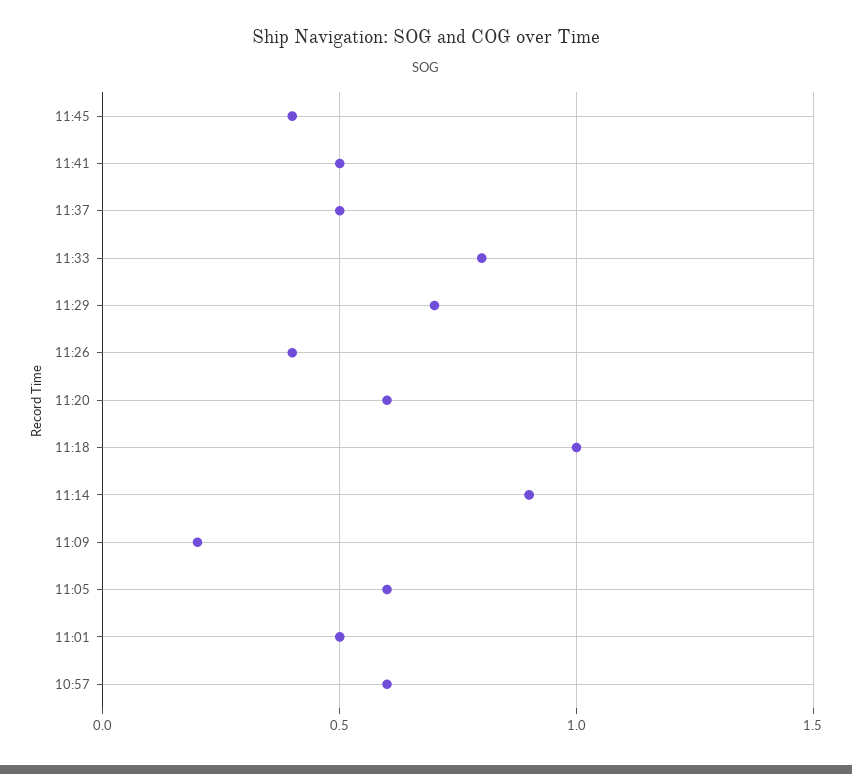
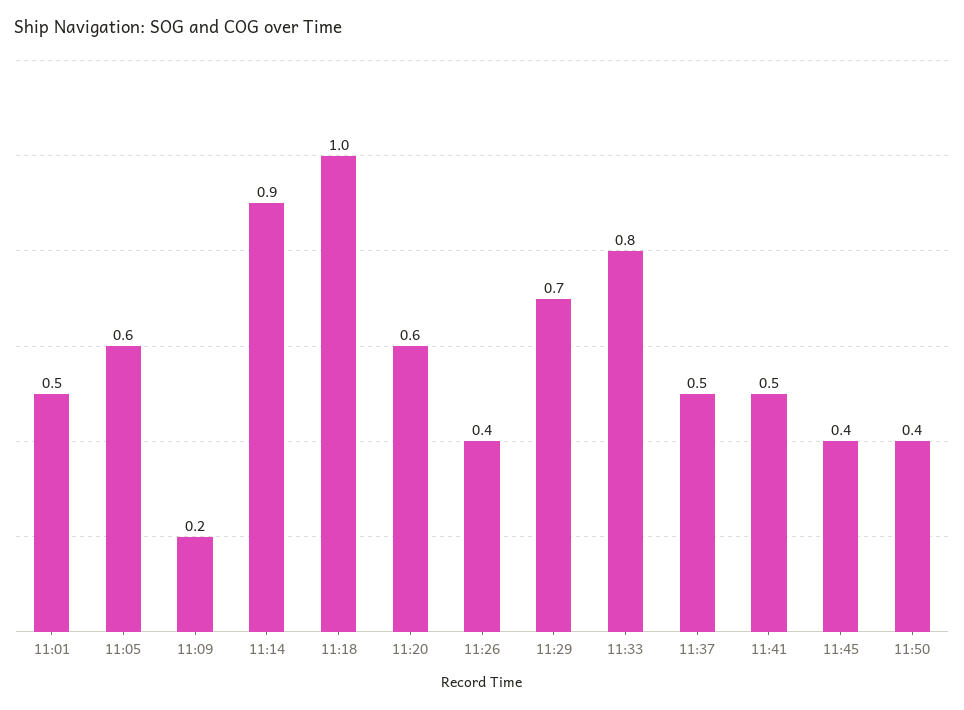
10:57: 0.6 -> none
11:50: none -> 0.4

